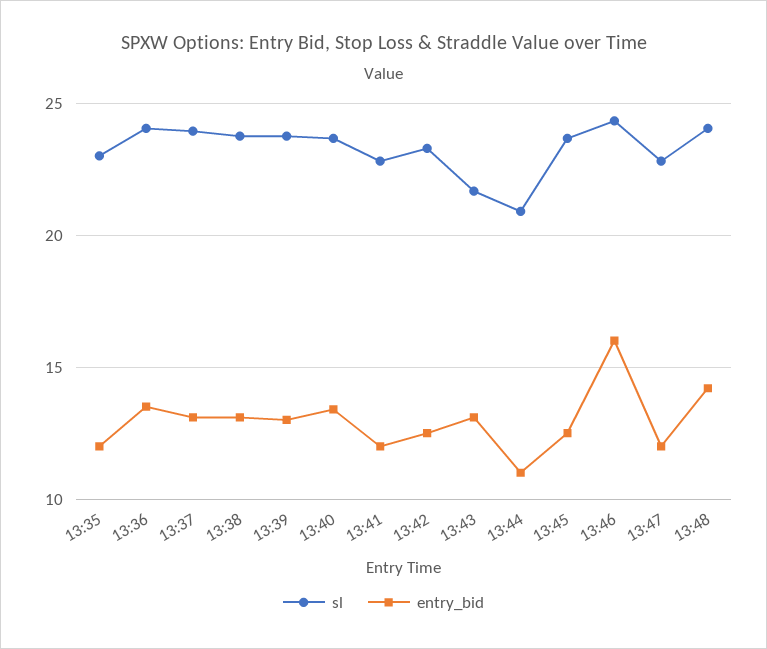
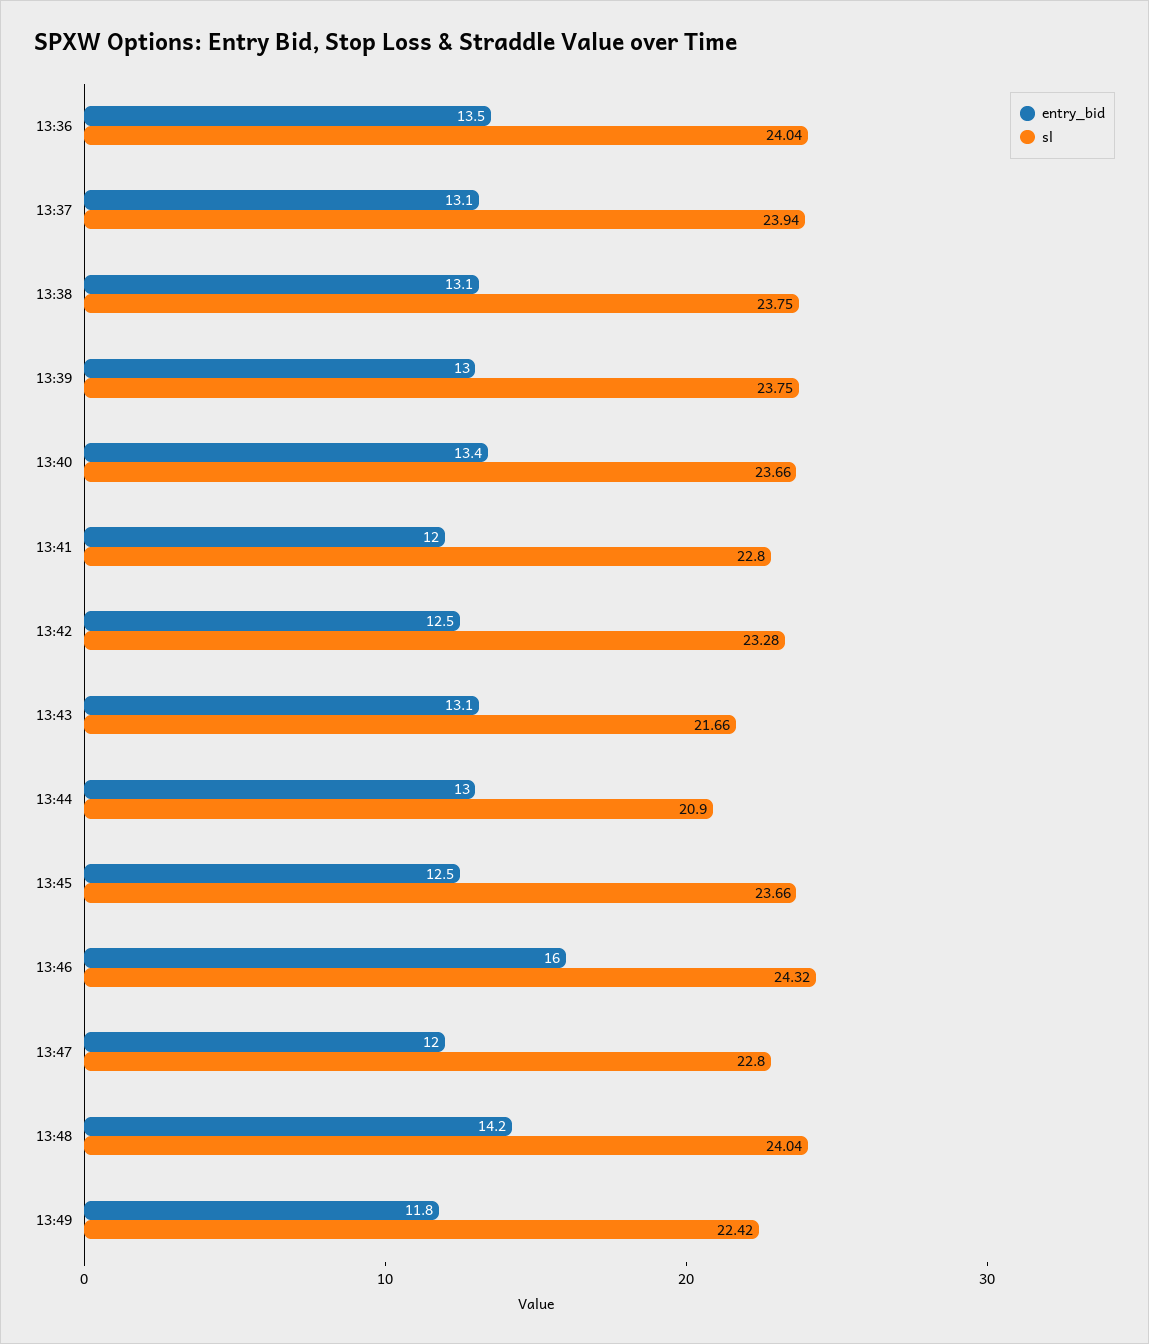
sl, 13:35: 23 -> none
entry_bid, 13:35: 12 -> none
entry_bid, 13:44: 11 -> 13
entry_bid, 13:49: none -> 11.8
sl, 13:49: none -> 22.42

